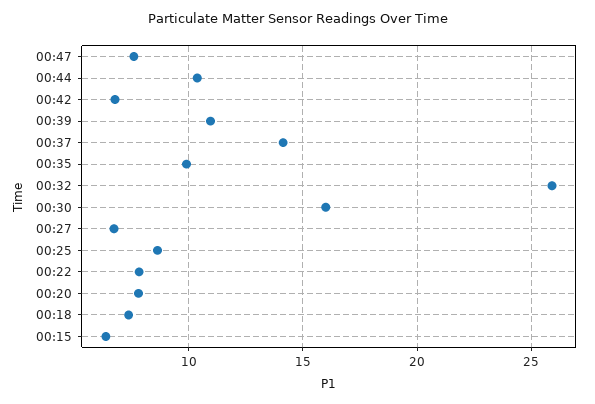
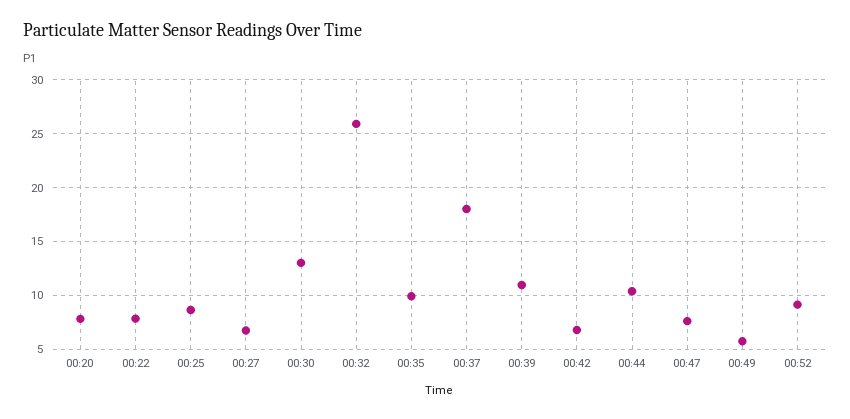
00:37: 14 -> 18
00:30: 16 -> 13
00:18: 7.5 -> none
00:15: 6.5 -> none
00:49: none -> 6
00:52: none -> 9

